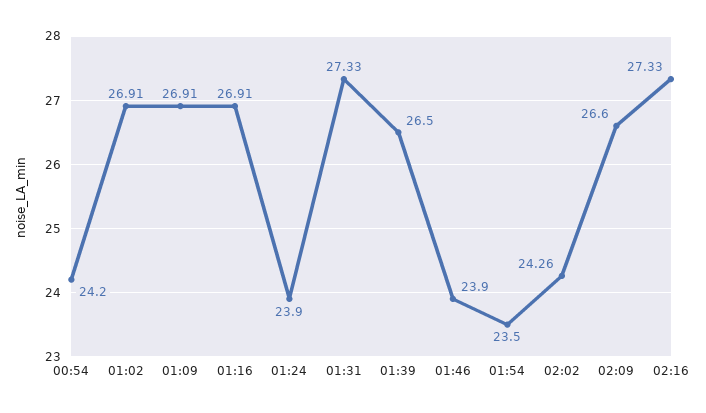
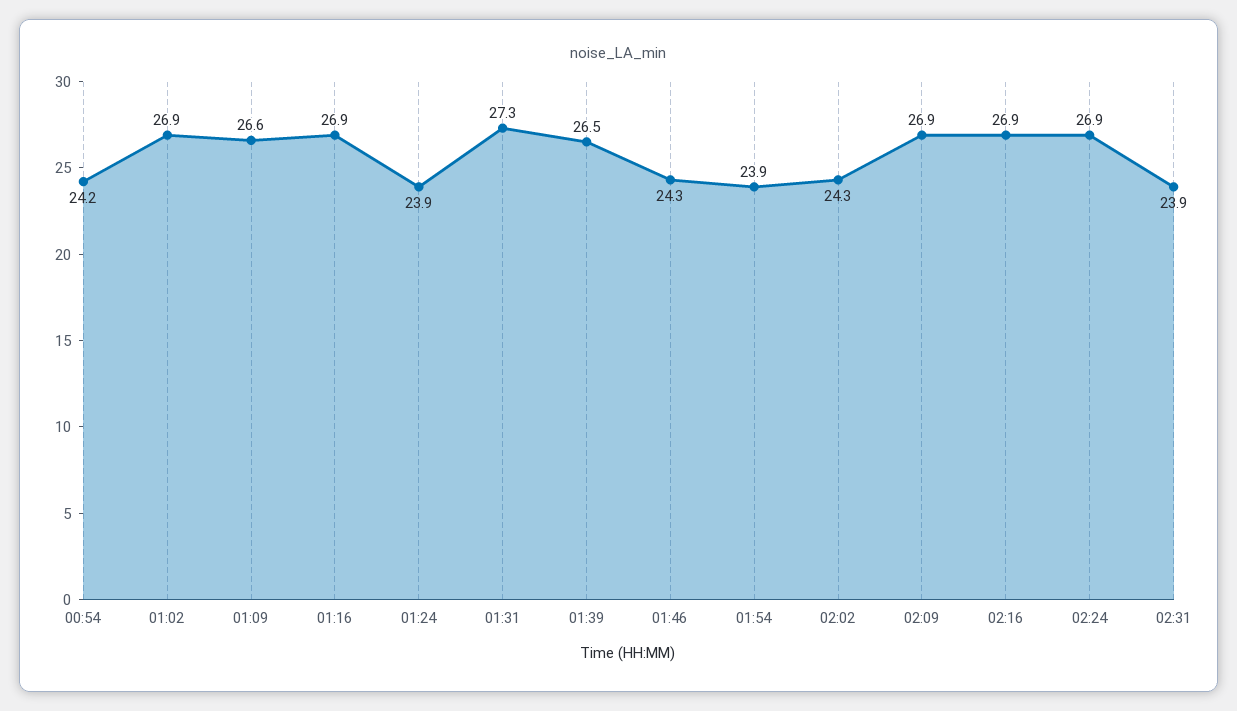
01:09: 26.91 -> 26.6
01:46: 23.9 -> 24.3
01:54: 23.5 -> 23.9
02:09: 26.6 -> 26.9
02:16: 27.33 -> 26.9
02:24: none -> 26.9
02:31: none -> 23.9

